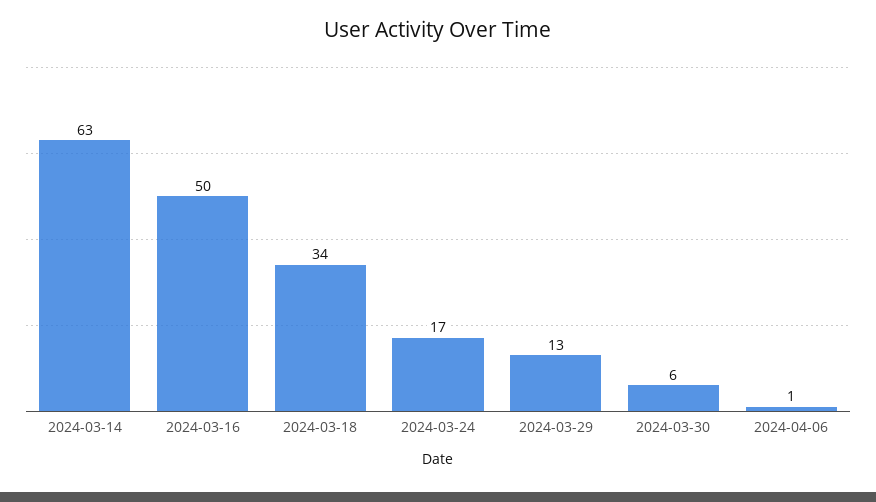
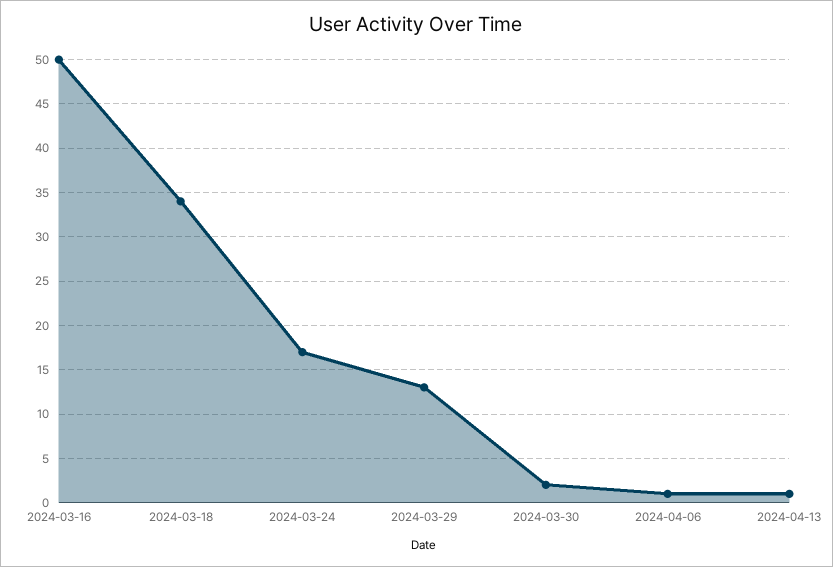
2024-03-14: 63 -> none
2024-03-30: 6 -> 2
2024-04-13: none -> 1

